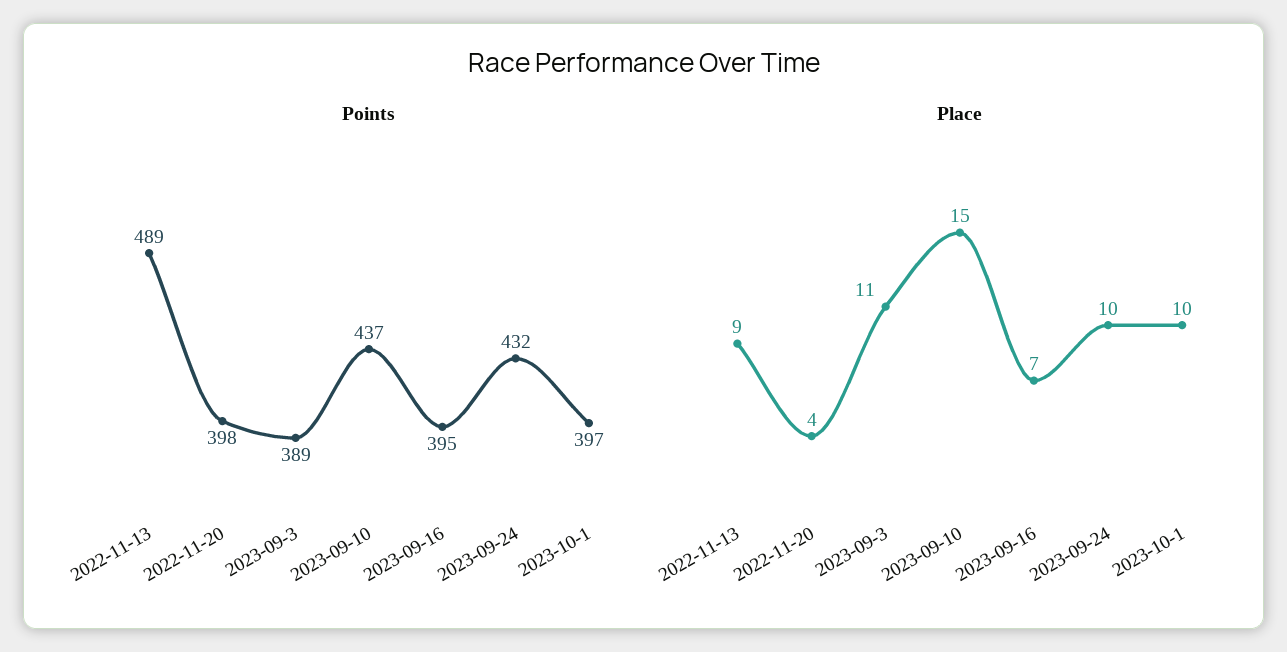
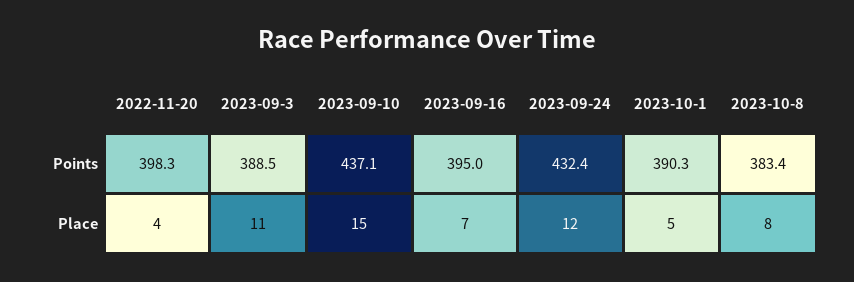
Points, 2022-11-13: 489 -> none
Points, 2023-10-1: 397 -> 390.3
Place, 2022-11-13: 9 -> none
Place, 2023-09-24: 10 -> 12
Place, 2023-10-1: 10 -> 5
Points, 2023-10-8: none -> 383.4
Place, 2023-10-8: none -> 8

